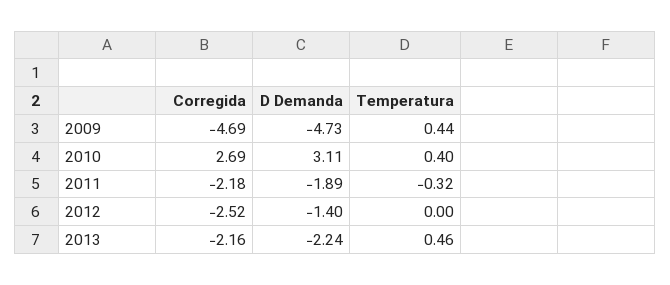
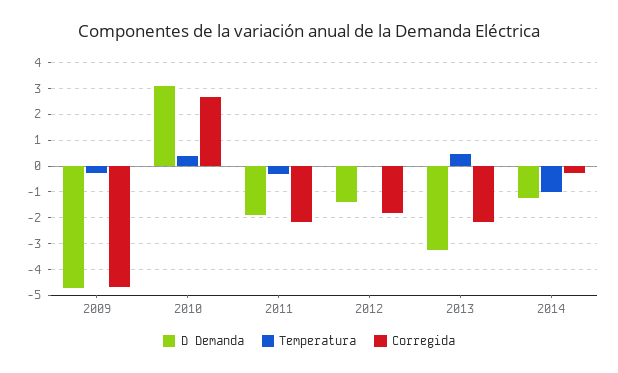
Temperatura, 2009: 0.44 -> -0.25
Corregida, 2012: -2.52 -> -1.75
D Demanda, 2013: -2.24 -> -3.25
D Demanda, 2014: none -> -1.25
Temperatura, 2014: none -> -1
Corregida, 2014: none -> -0.25

